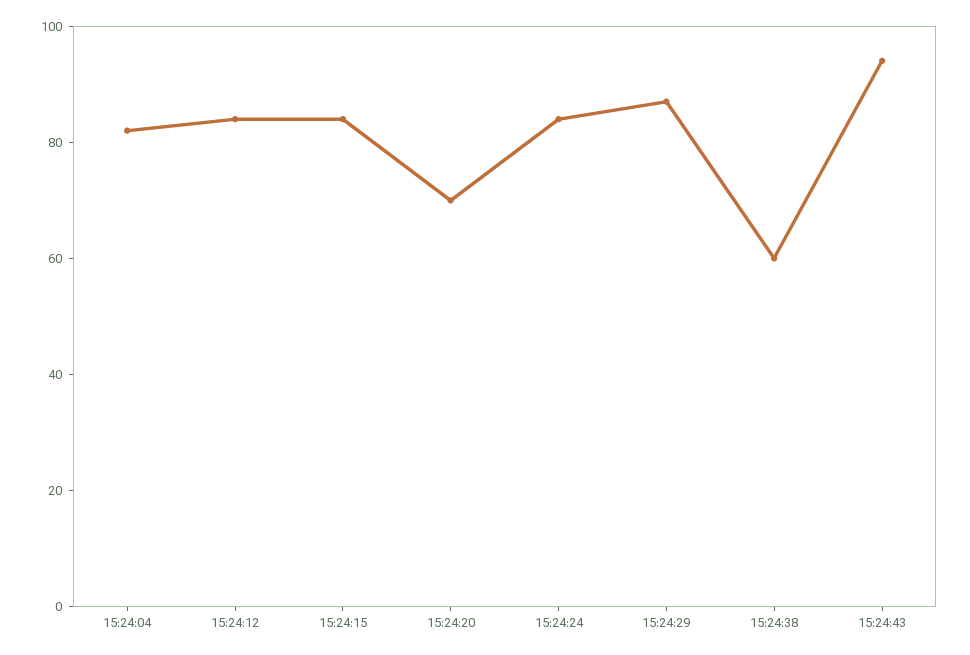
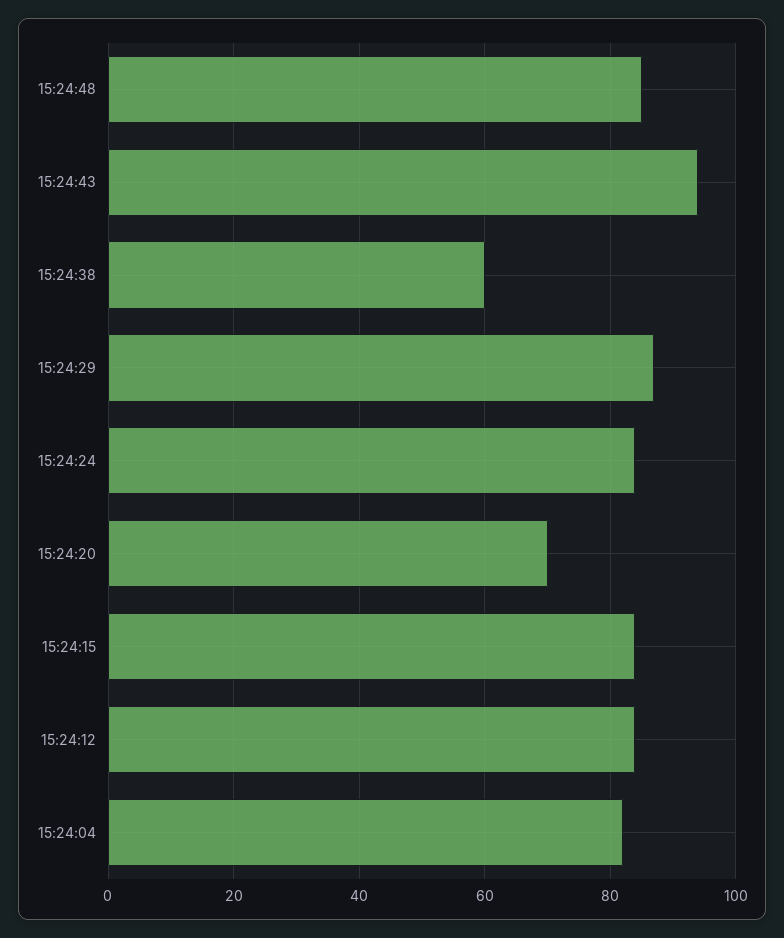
15:24:48: none -> 85

